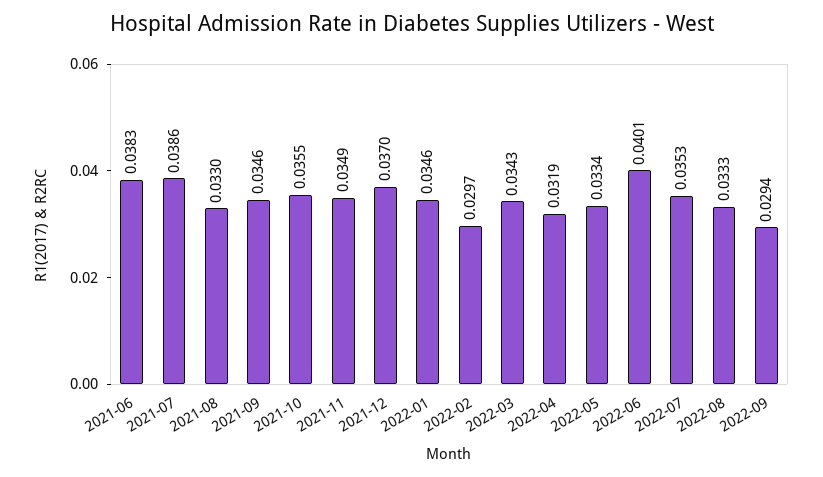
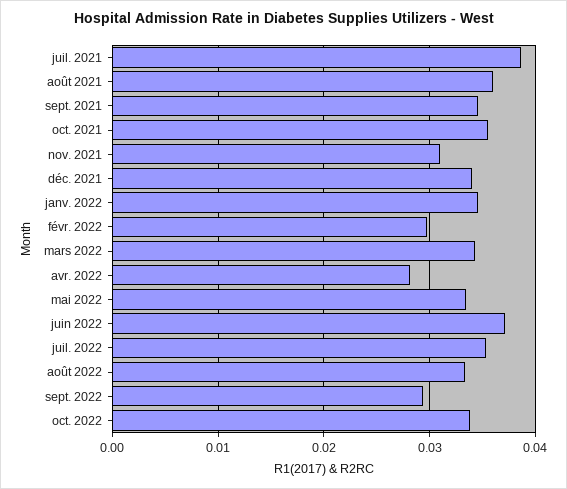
2021-06: 0.0383 -> none
2021-08: 0.033 -> 0.036
2021-11: 0.0349 -> 0.031
2021-12: 0.037 -> 0.034
2022-04: 0.0319 -> 0.028
2022-06: 0.0401 -> 0.037
oct. 2022: none -> 0.034

